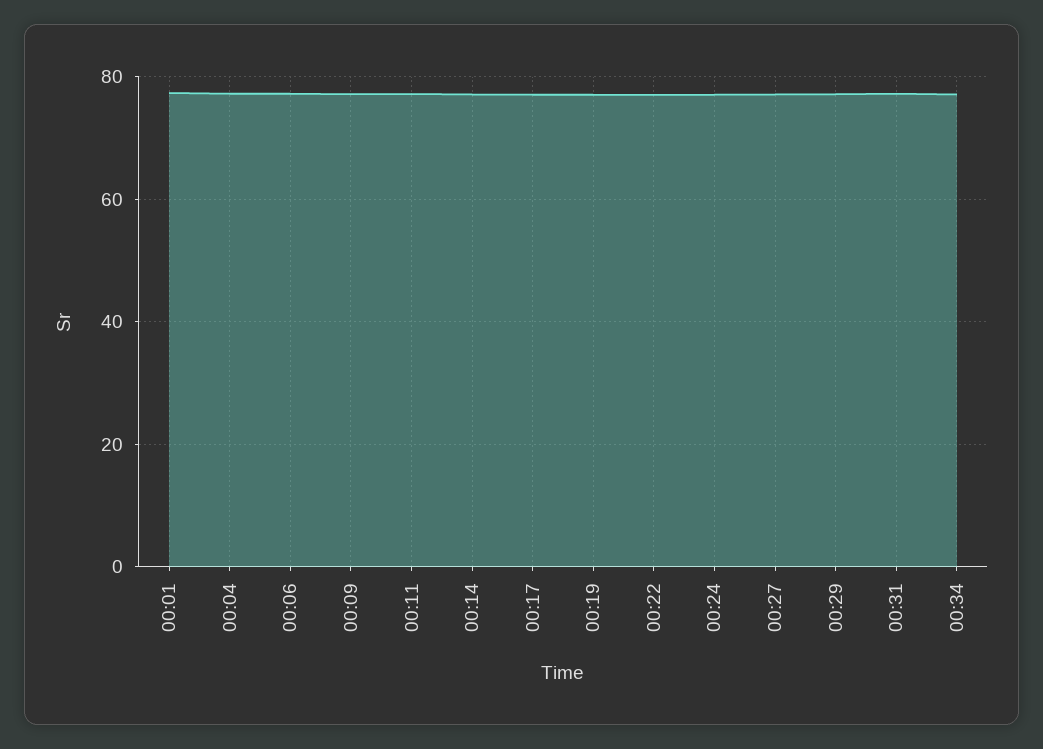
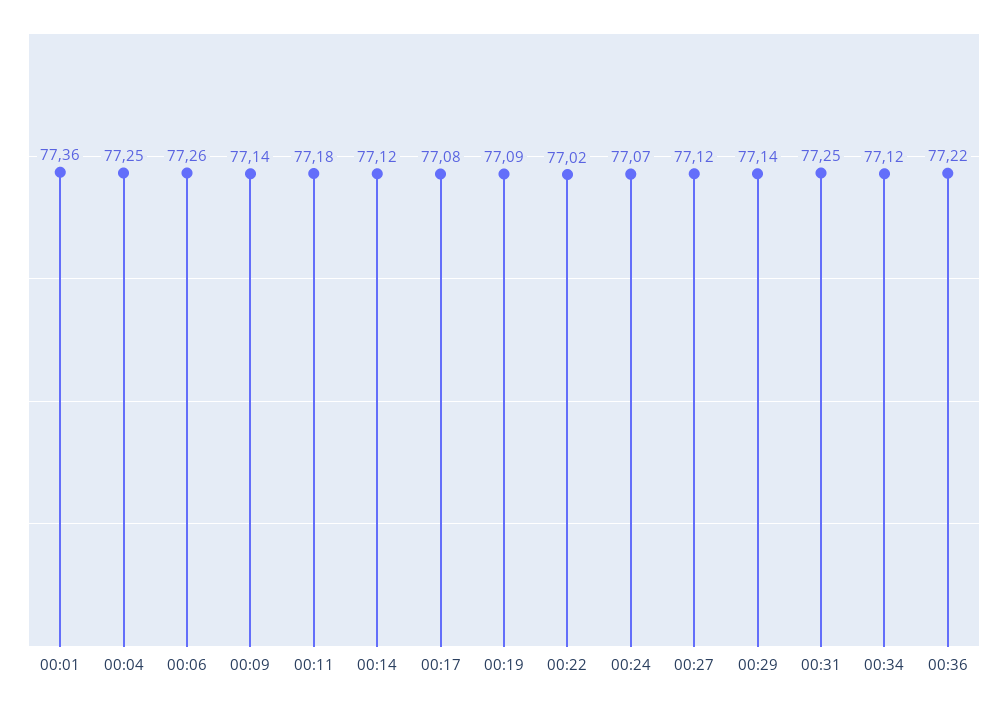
00:36: none -> 77.22

